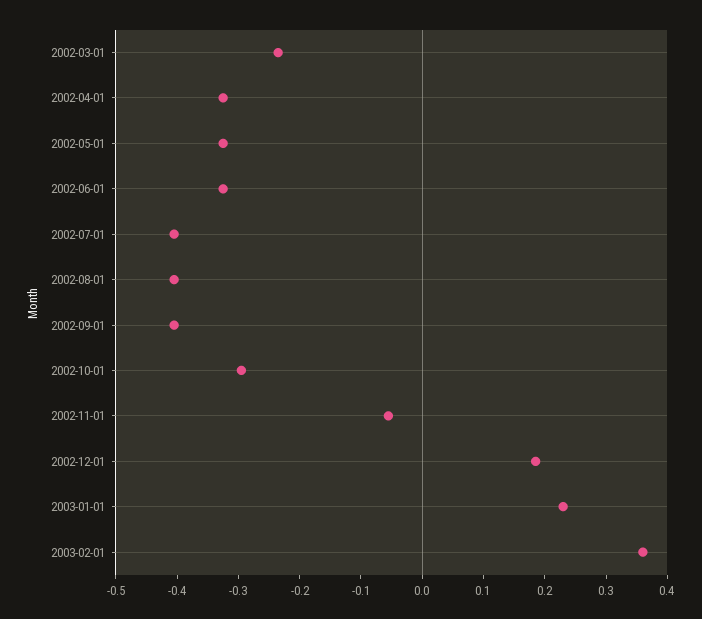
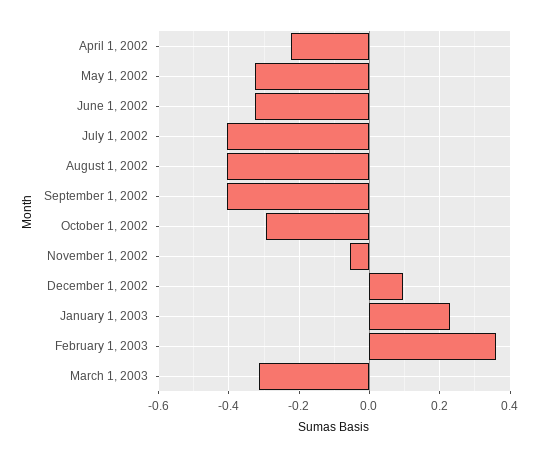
2002-03-01: -0.24 -> none
2002-04-01: -0.32 -> -0.22
2002-12-01: 0.18 -> 0.1
March 1, 2003: none -> -0.32

